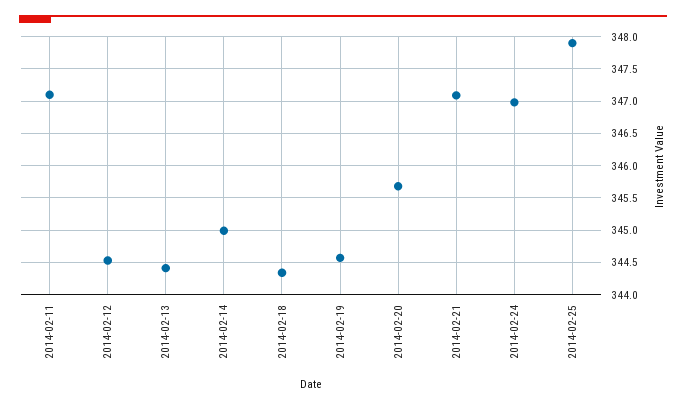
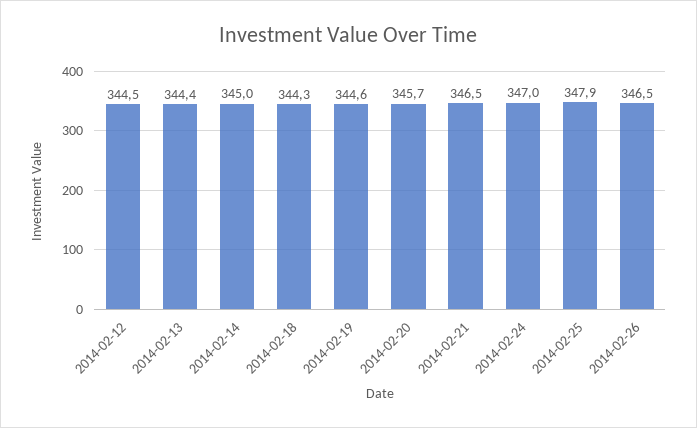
2014-02-11: 347.1 -> none
2014-02-21: 347.1 -> 346.5
2014-02-26: none -> 346.5

